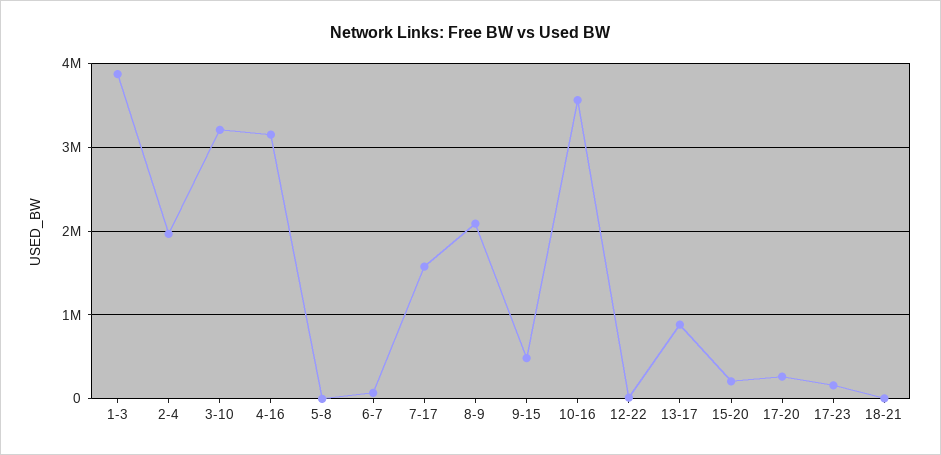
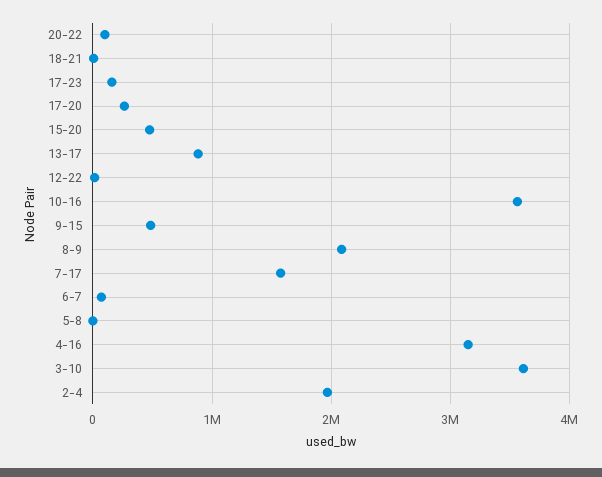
1-3: 3900000 -> none
3-10: 3200000 -> 3600000
15-20: 200000 -> 500000
20-22: none -> 100000

